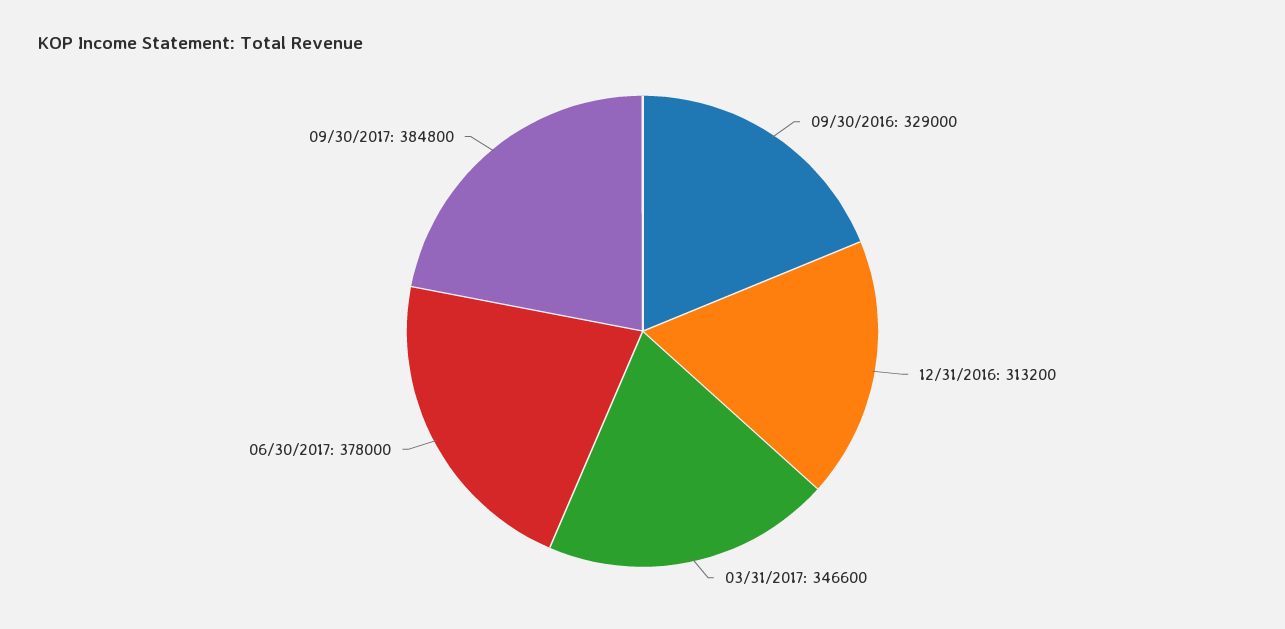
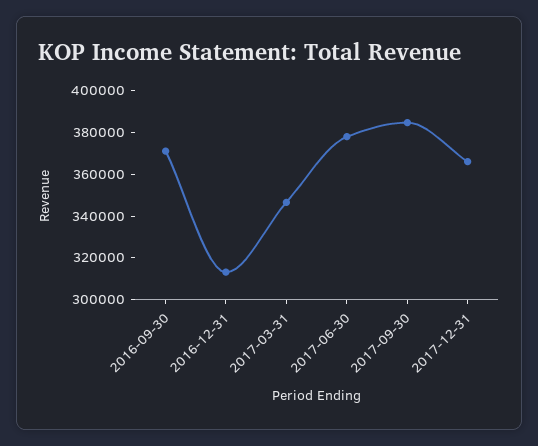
09/30/2016: 329000 -> 370000
2017-12-31: none -> 365000

